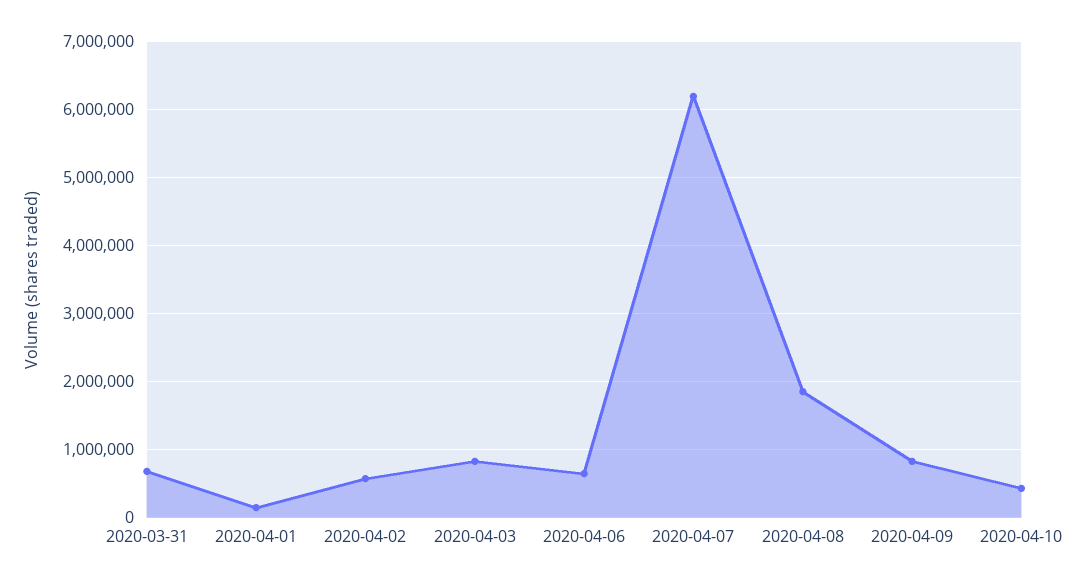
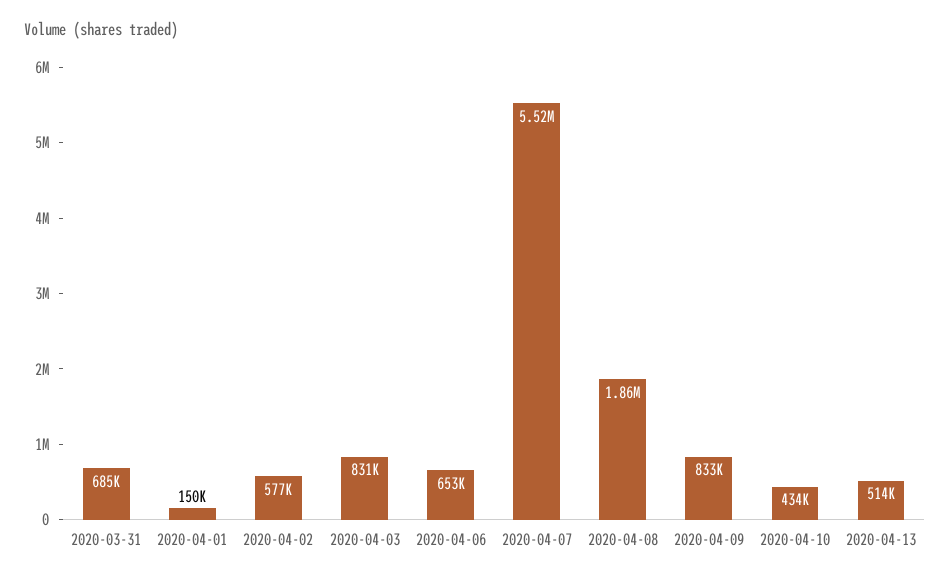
2020-04-07: 6200000 -> 5520000
2020-04-13: none -> 514000

